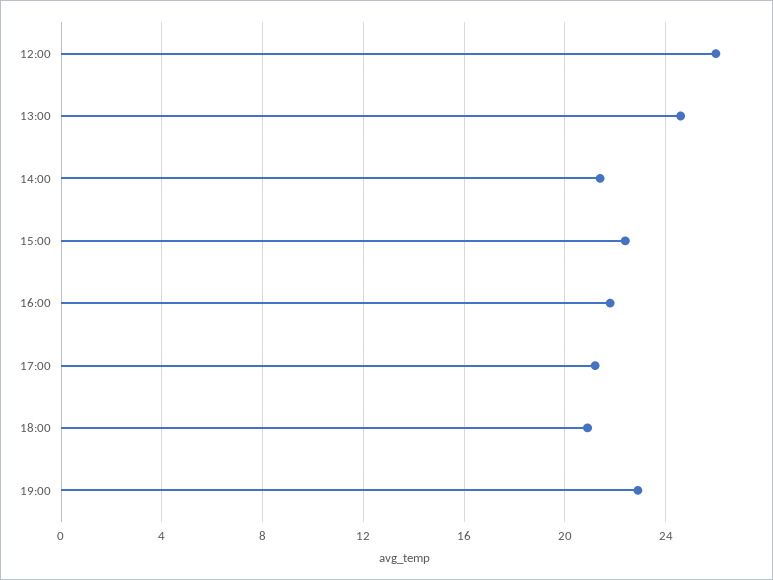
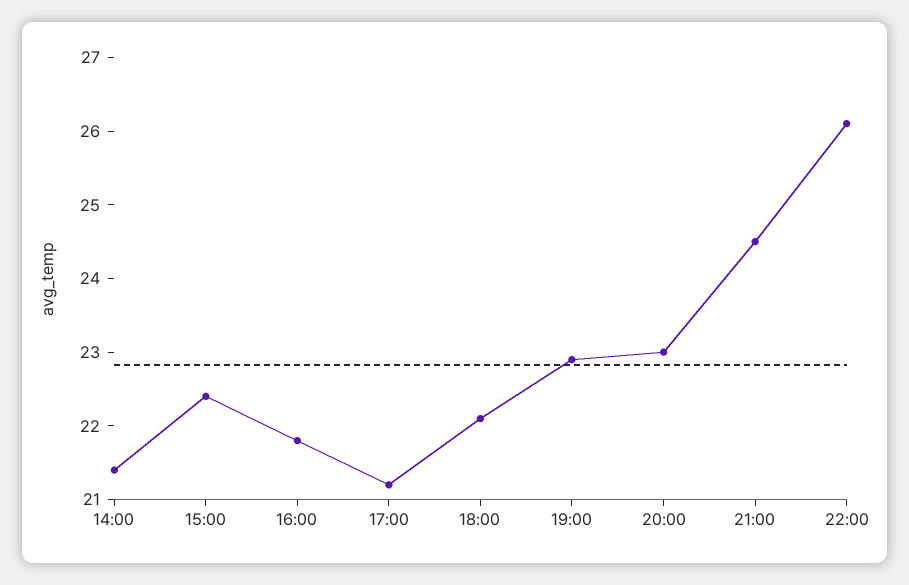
12:00: 26 -> none
13:00: 24.5 -> none
18:00: 21 -> 22
20:00: none -> 23
21:00: none -> 24.5
22:00: none -> 26

